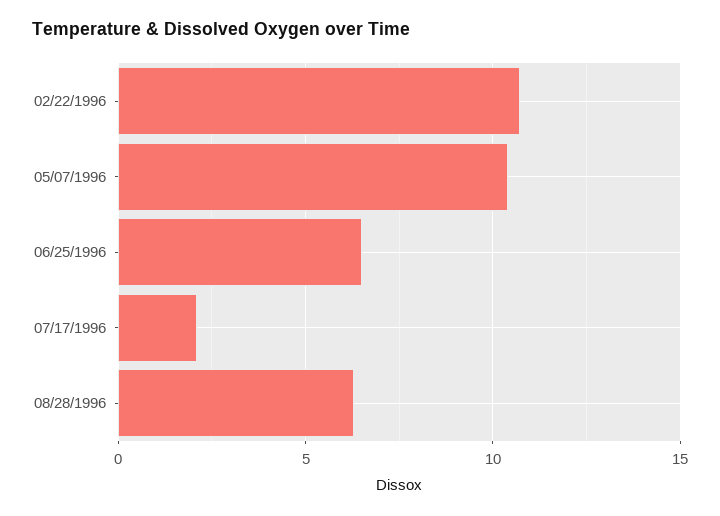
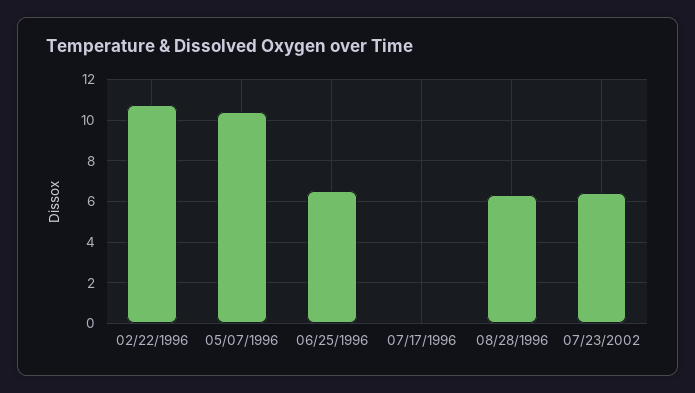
07/17/1996: 2 -> 0
07/23/2002: none -> 6.5

